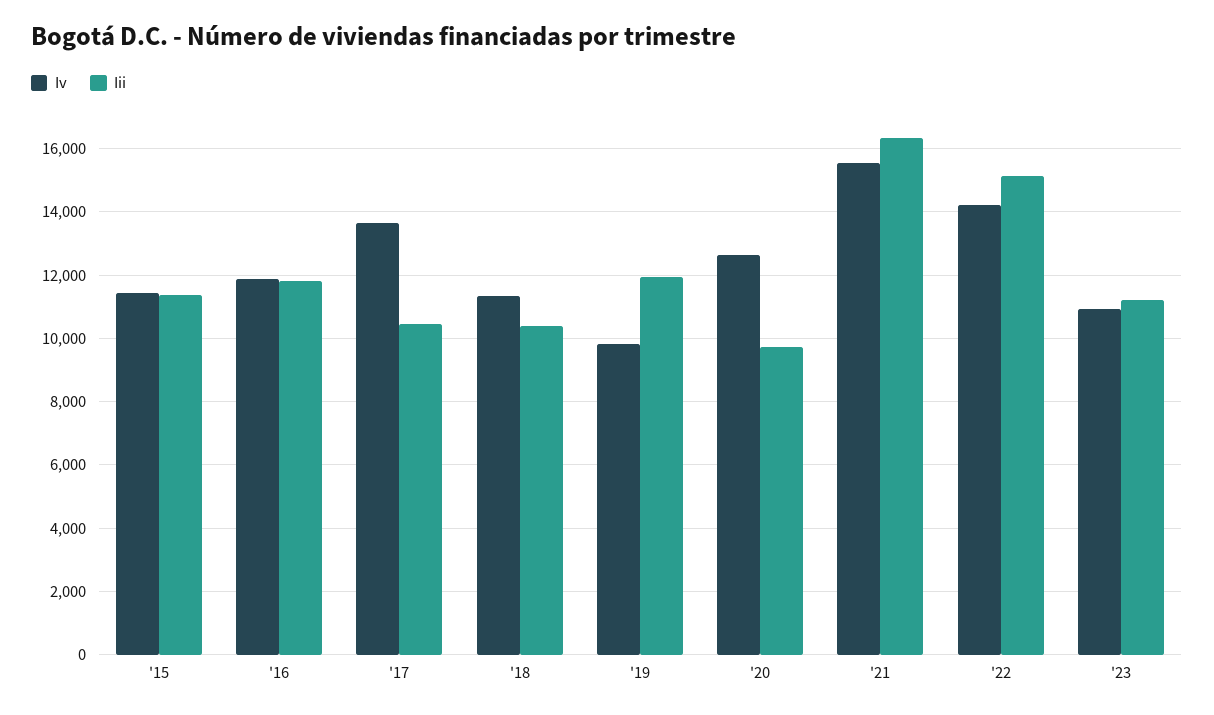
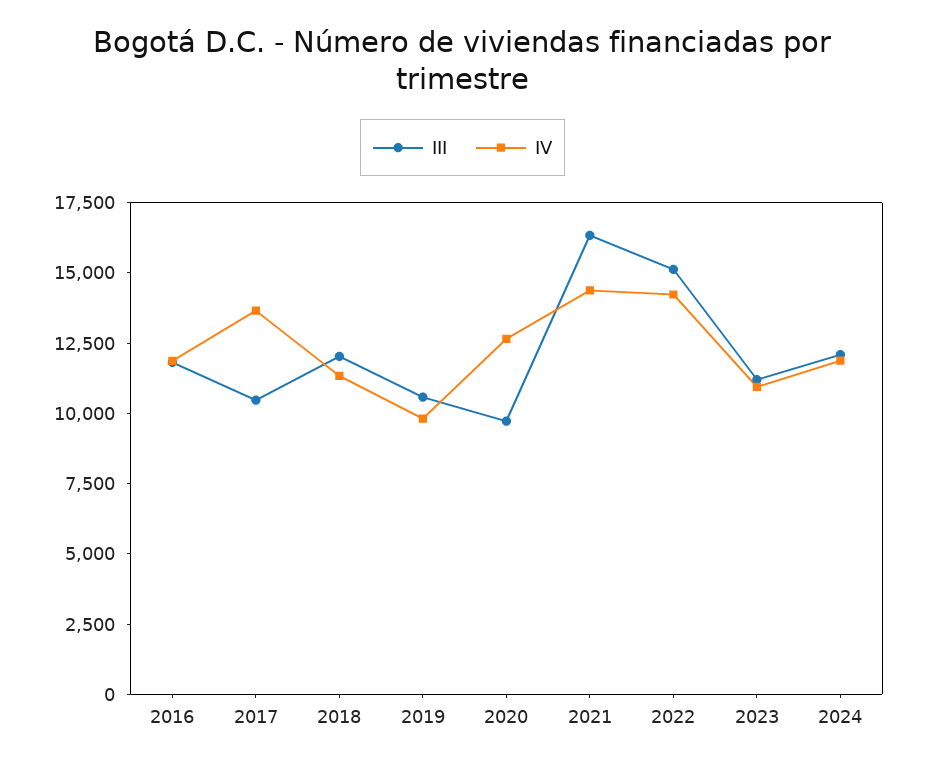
Iv, '15: 11400 -> none
Iii, '15: 11400 -> none
Iii, '18: 10400 -> 12000
Iii, '19: 12000 -> 10500
Iv, '21: 15600 -> 14500
Iii, 2024: none -> 12000
Iv, 2024: none -> 12000

